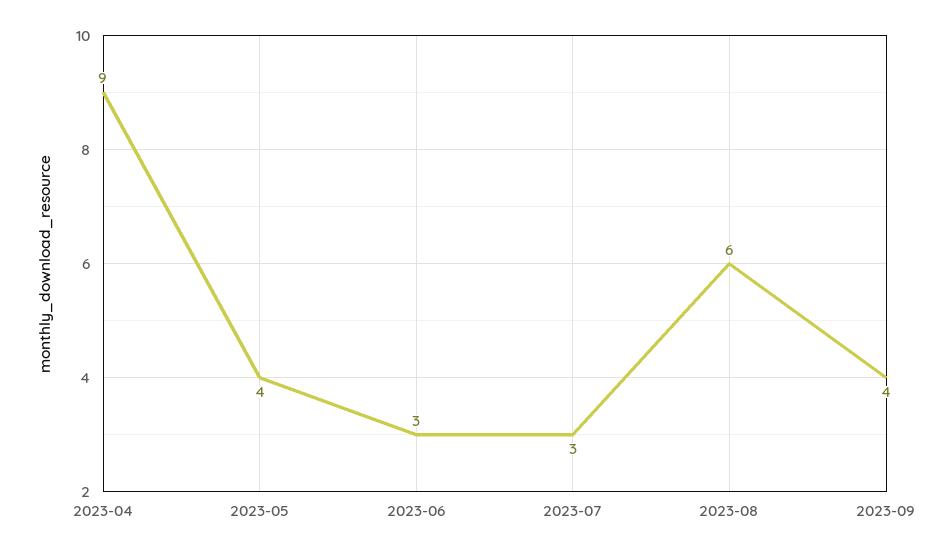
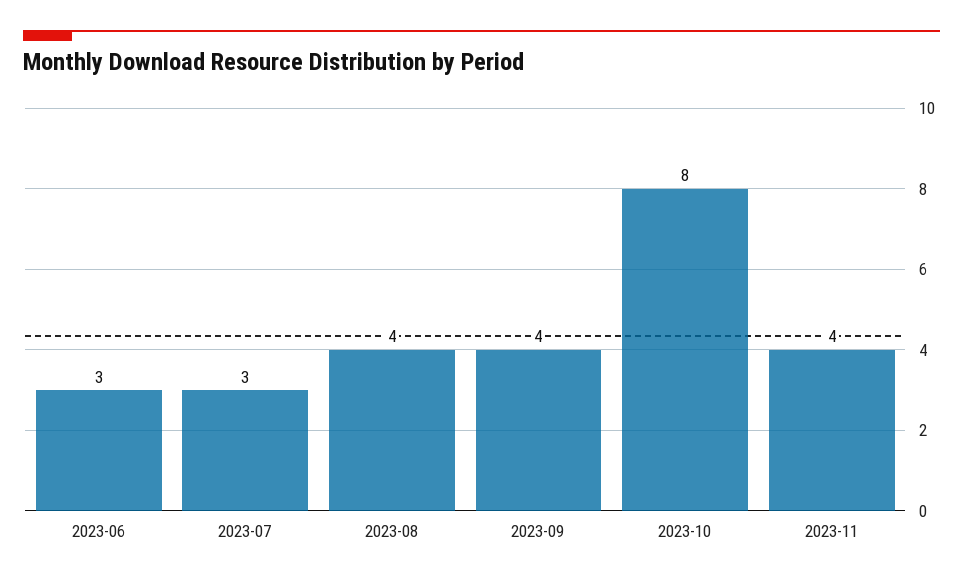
2023-04: 9 -> none
2023-05: 4 -> none
2023-08: 6 -> 4
2023-10: none -> 8
2023-11: none -> 4

